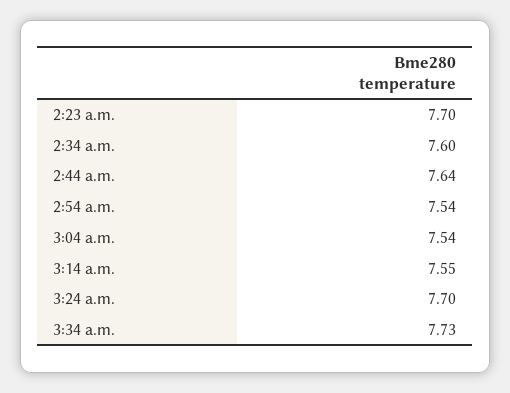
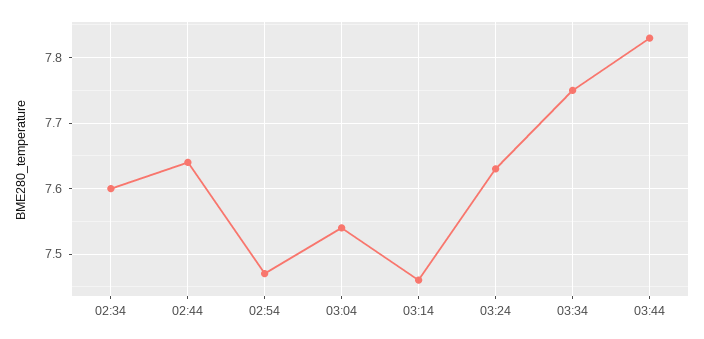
2:23 a.m.: 7.7 -> none
2:54 a.m.: 7.54 -> 7.47
3:14 a.m.: 7.55 -> 7.46
3:24 a.m.: 7.7 -> 7.63
3:34 a.m.: 7.73 -> 7.75
03:44: none -> 7.83

